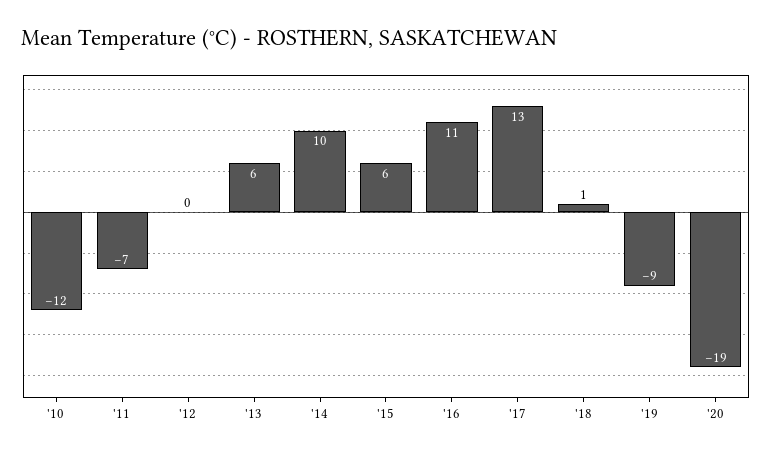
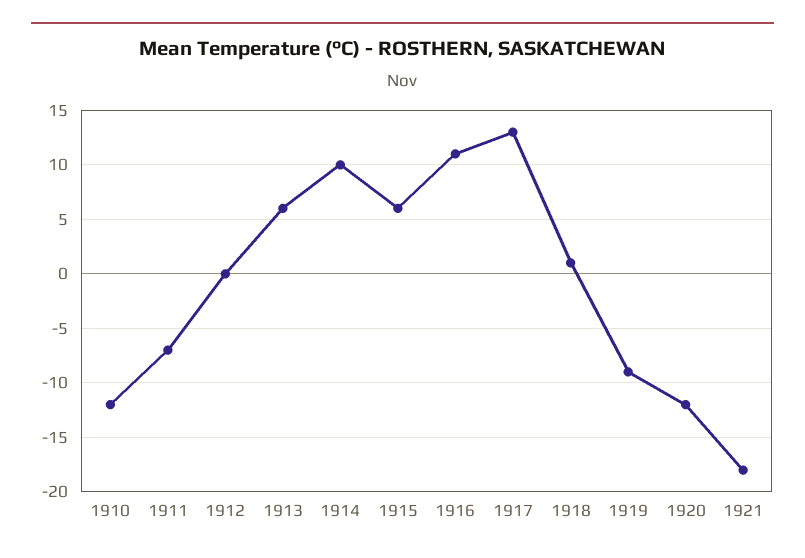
'20: -19 -> -12
1921: none -> -18

